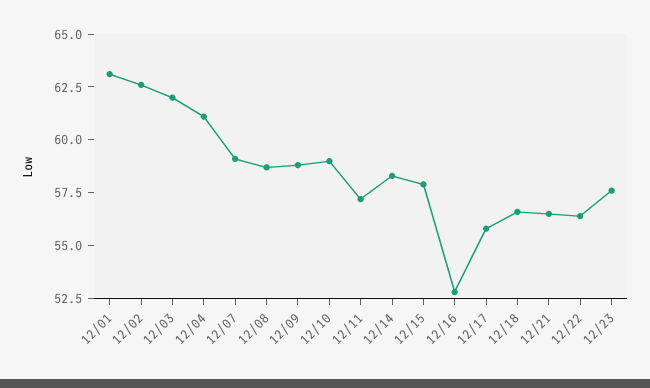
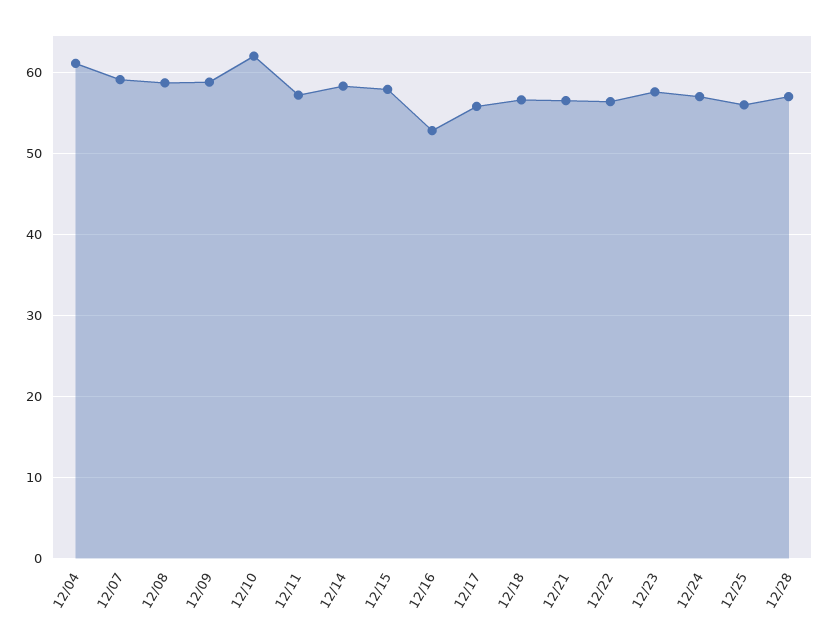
12/01: 63 -> none
12/02: 62.5 -> none
12/03: 62 -> none
12/10: 59 -> 62
12/24: none -> 57
12/25: none -> 56
12/28: none -> 57

